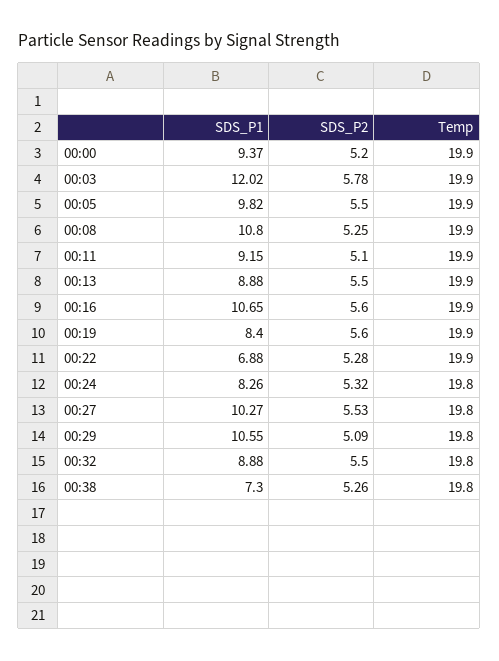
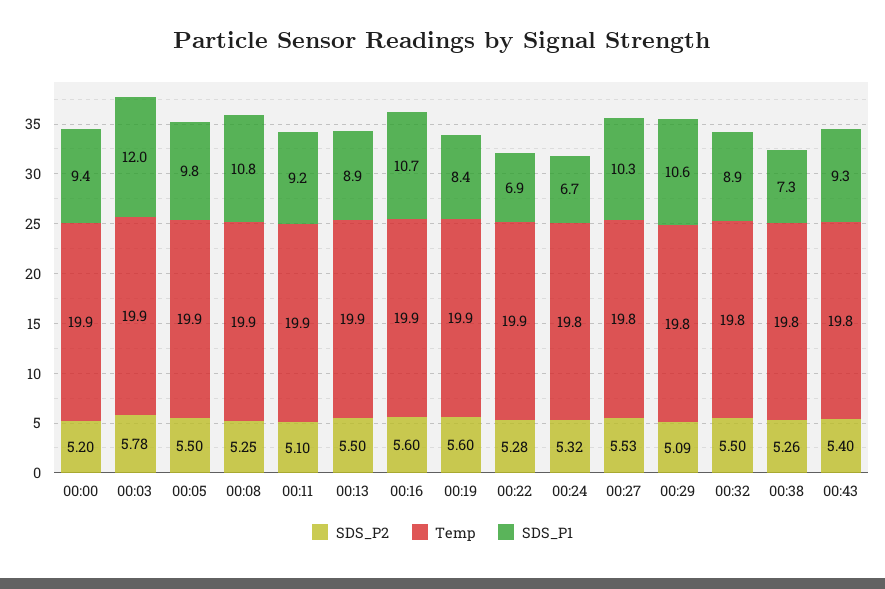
SDS_P1, 00:24: 8.26 -> 6.7
SDS_P2, 00:43: none -> 5.4
Temp, 00:43: none -> 19.8
SDS_P1, 00:43: none -> 9.3

